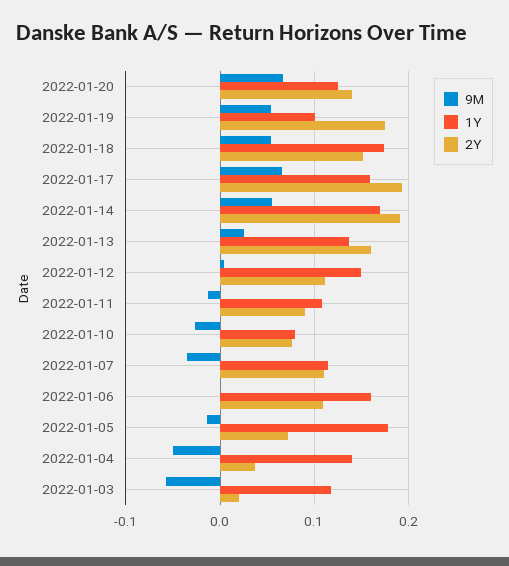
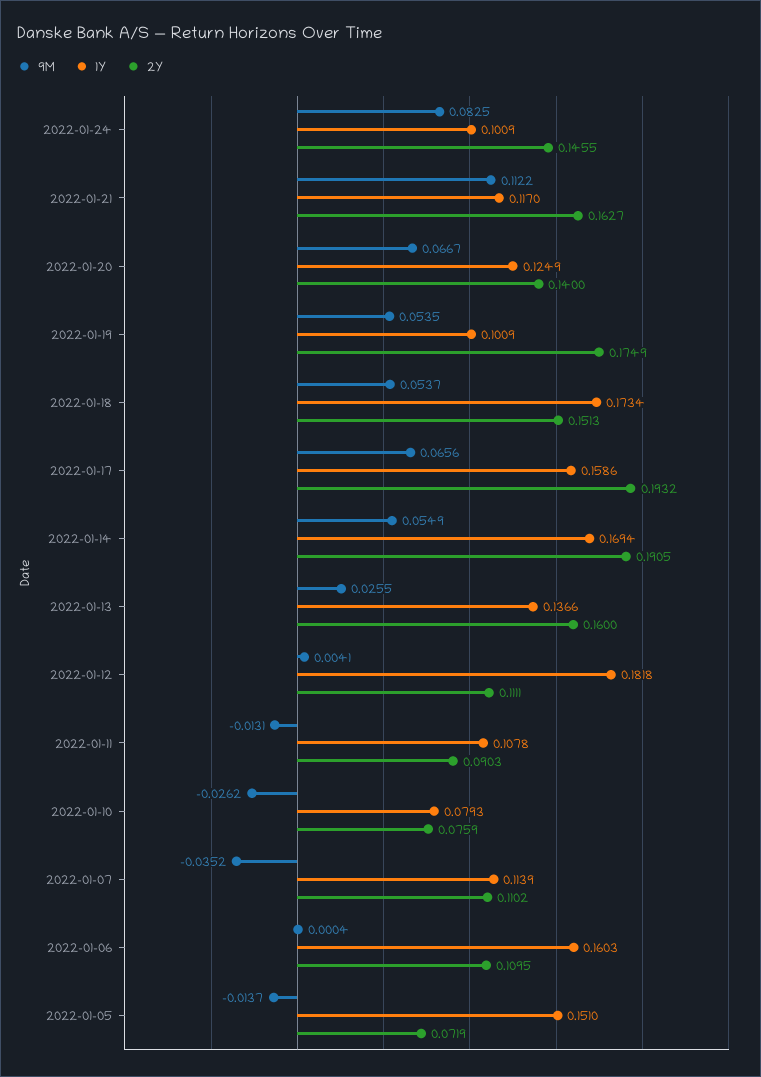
1Y, 2022-01-12: 0.15 -> 0.1818
1Y, 2022-01-05: 0.18 -> 0.151
9M, 2022-01-04: -0.05 -> none
1Y, 2022-01-04: 0.14 -> none
2Y, 2022-01-04: 0.04 -> none
9M, 2022-01-03: -0.06 -> none
1Y, 2022-01-03: 0.12 -> none
2Y, 2022-01-03: 0.02 -> none
9M, 2022-01-24: none -> 0.0825
1Y, 2022-01-24: none -> 0.1009
2Y, 2022-01-24: none -> 0.1455
9M, 2022-01-21: none -> 0.1122
1Y, 2022-01-21: none -> 0.117
2Y, 2022-01-21: none -> 0.1627

